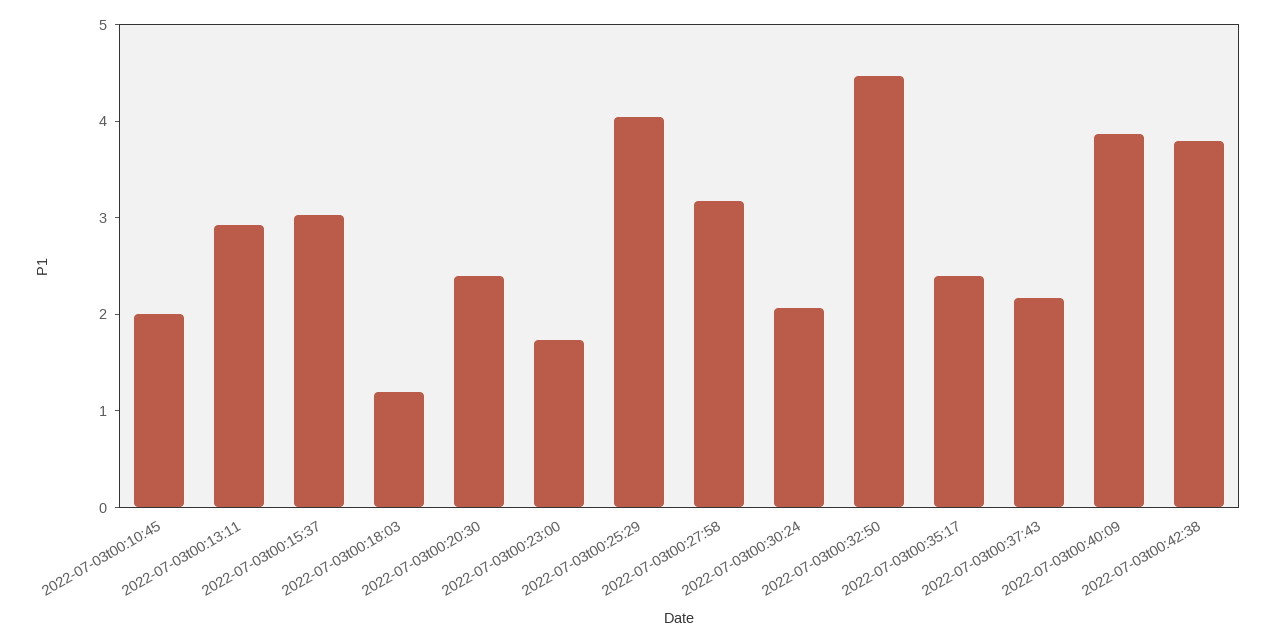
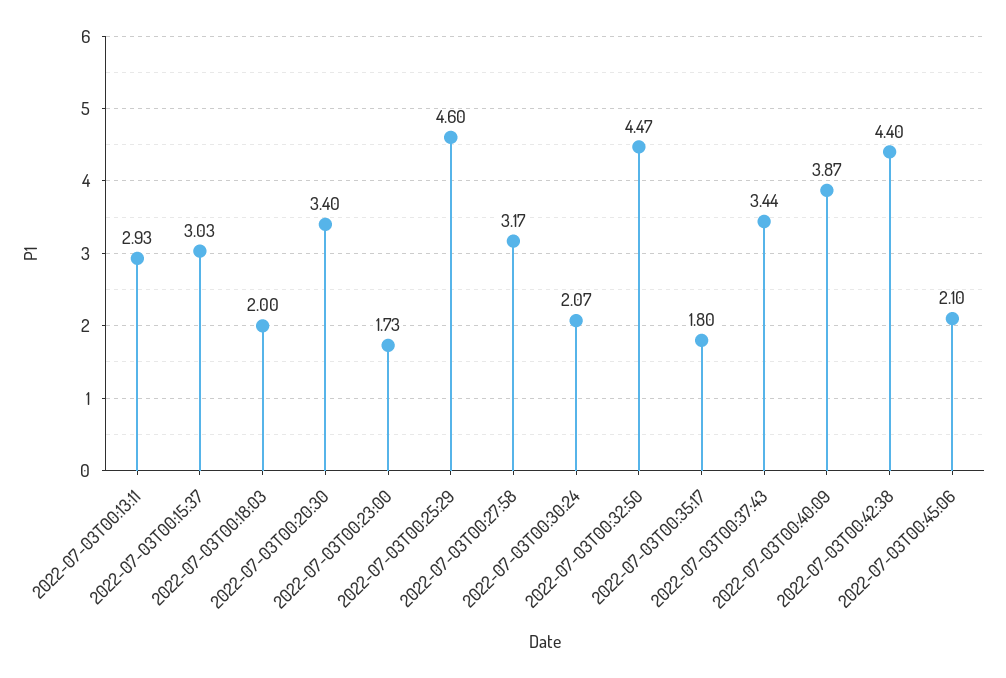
2022-07-03t00:10:45: 2 -> none
2022-07-03t00:18:03: 1.2 -> 2
2022-07-03t00:20:30: 2.4 -> 3.4
2022-07-03t00:25:29: 4 -> 4.6
2022-07-03t00:35:17: 2.4 -> 1.8
2022-07-03t00:37:43: 2.2 -> 3.44
2022-07-03t00:42:38: 3.8 -> 4.4
2022-07-03T00:45:06: none -> 2.1

